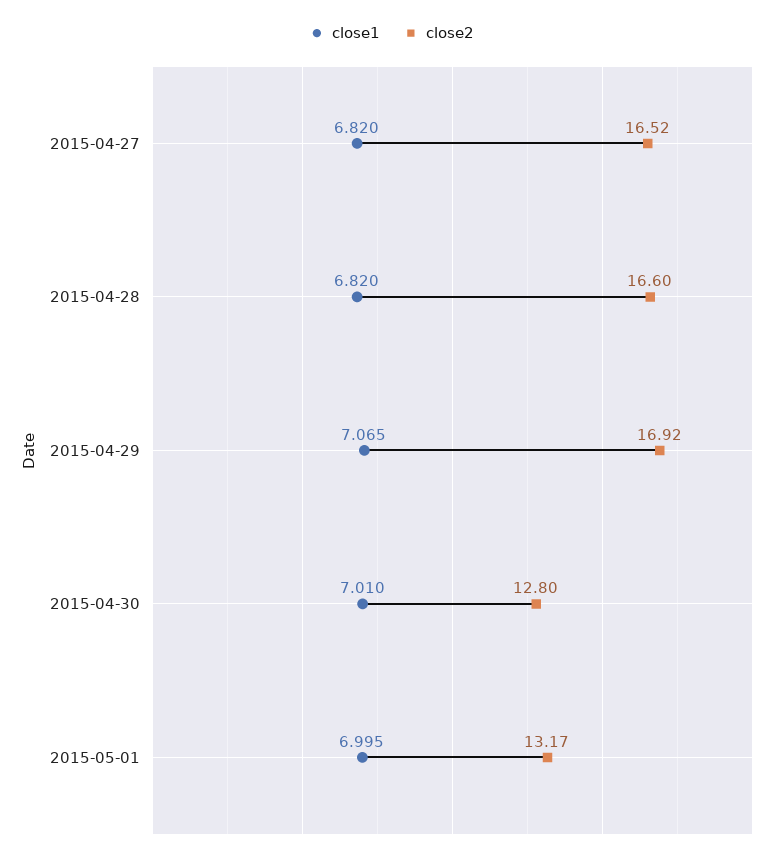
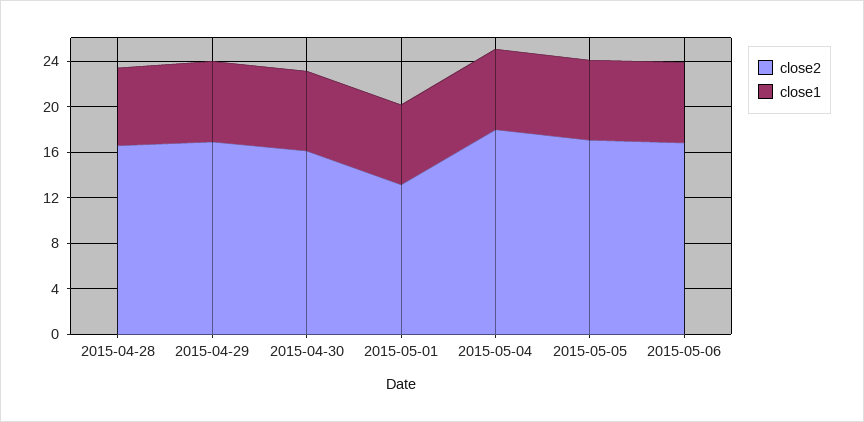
close1, 2015-04-27: 6.82 -> none
close2, 2015-04-27: 16.52 -> none
close2, 2015-04-30: 12.8 -> 16
close2, 2015-05-04: none -> 18
close1, 2015-05-04: none -> 7
close2, 2015-05-05: none -> 17
close1, 2015-05-05: none -> 7
close2, 2015-05-06: none -> 17
close1, 2015-05-06: none -> 7

